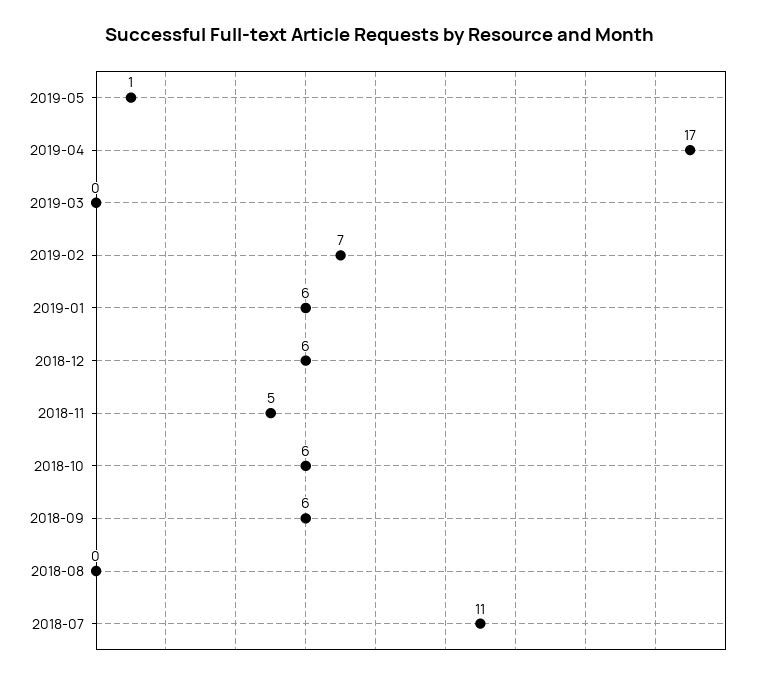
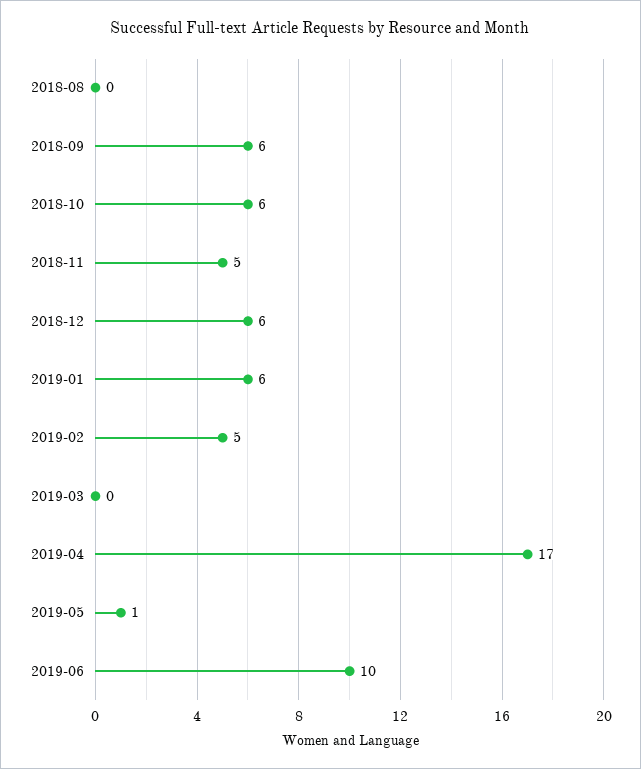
2019-02: 7 -> 5
2018-07: 11 -> none
2019-06: none -> 10

